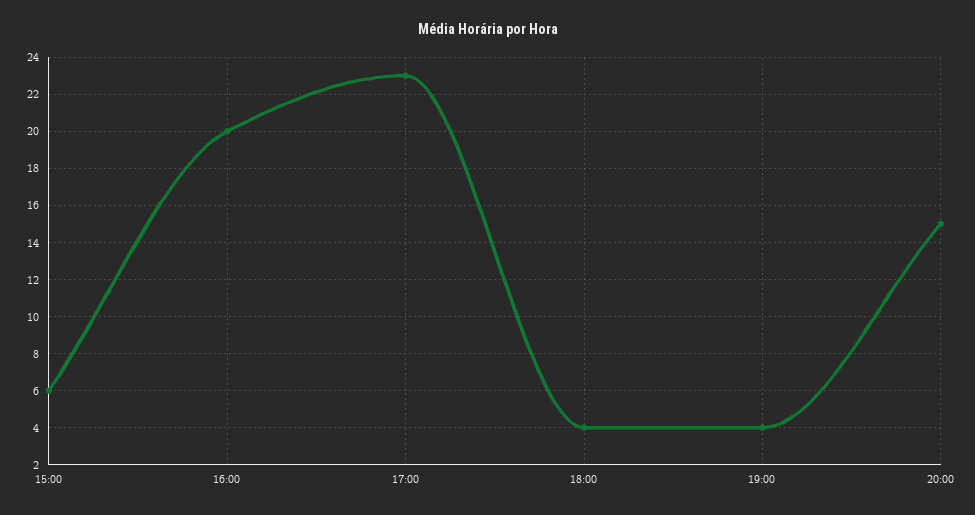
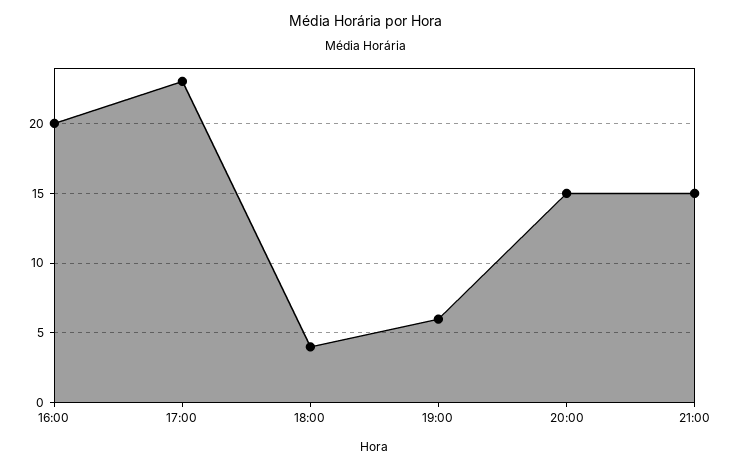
15:00: 6 -> none
19:00: 4 -> 6
21:00: none -> 15

